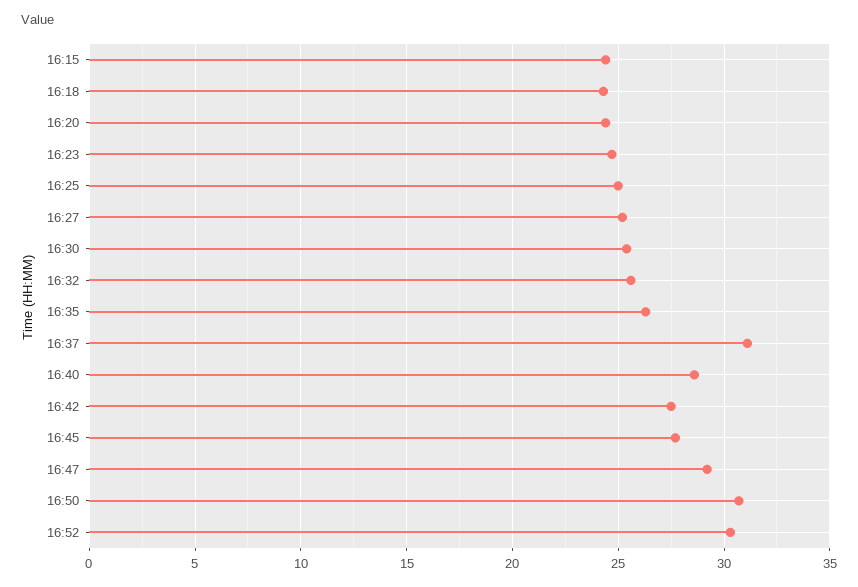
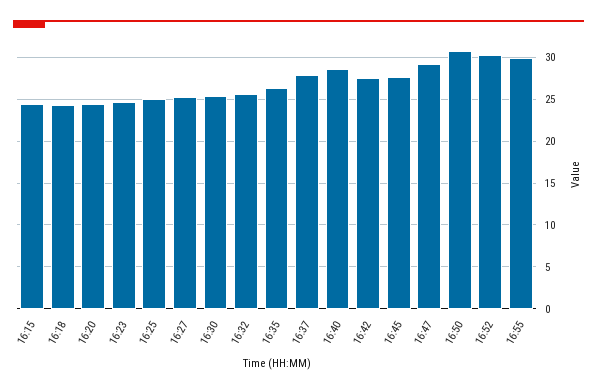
16:37: 31 -> 28
16:55: none -> 30

